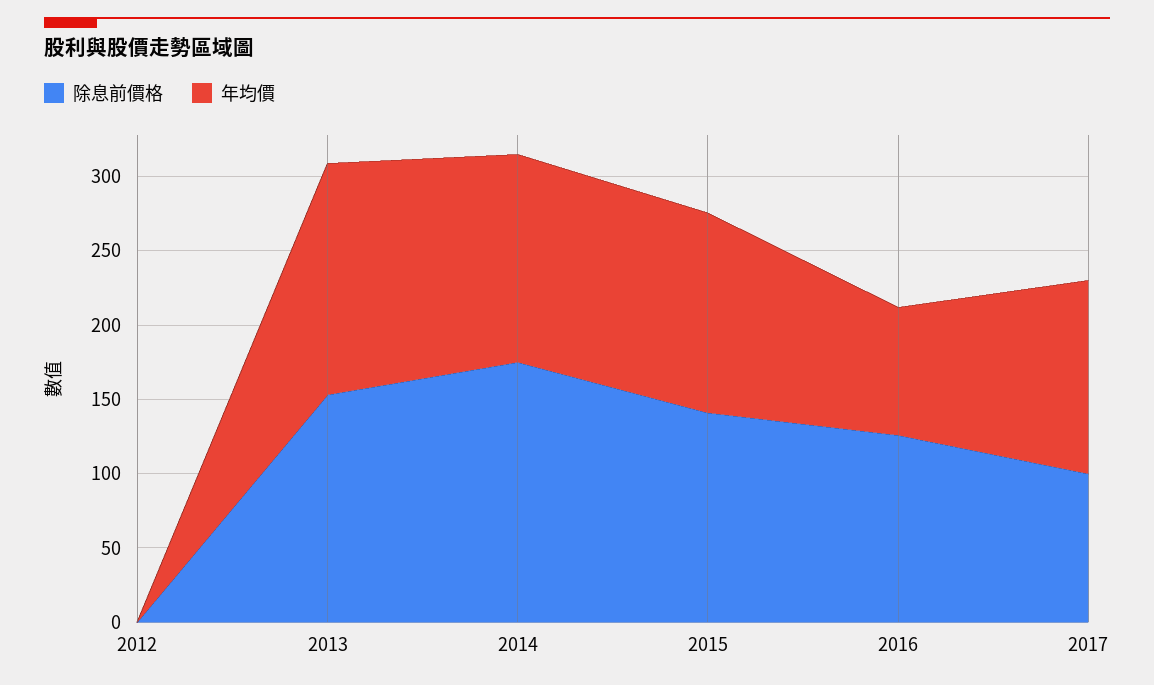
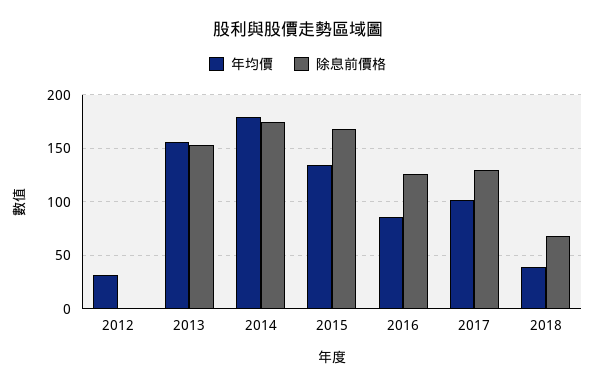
年均價, 2012: 0 -> 30
年均價, 2014: 140 -> 180
除息前價格, 2015: 140 -> 170
除息前價格, 2017: 100 -> 130
年均價, 2017: 130 -> 100
年均價, 2018: none -> 40
除息前價格, 2018: none -> 70

